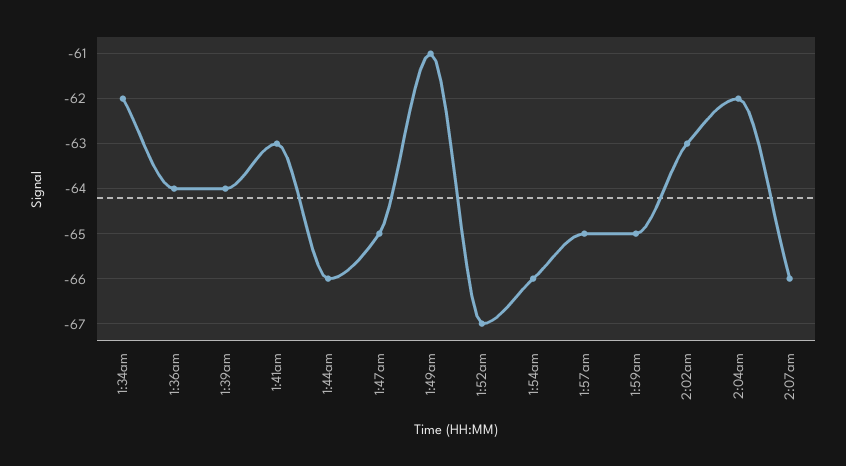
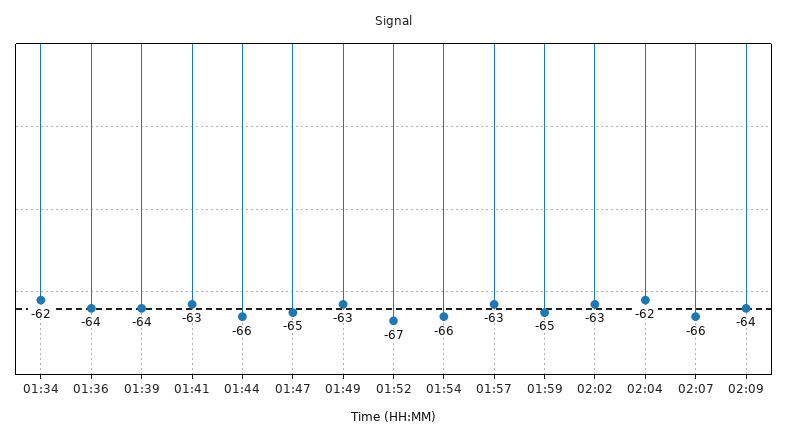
1:49am: -61 -> -63
1:57am: -65 -> -63
02:09: none -> -64

